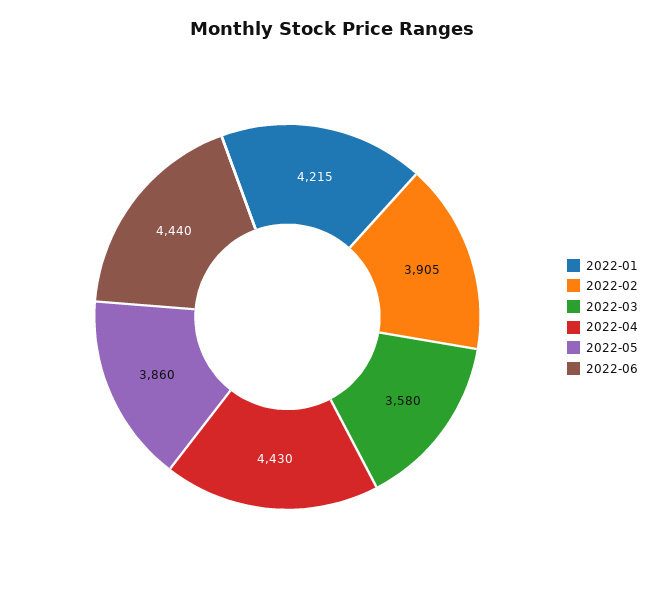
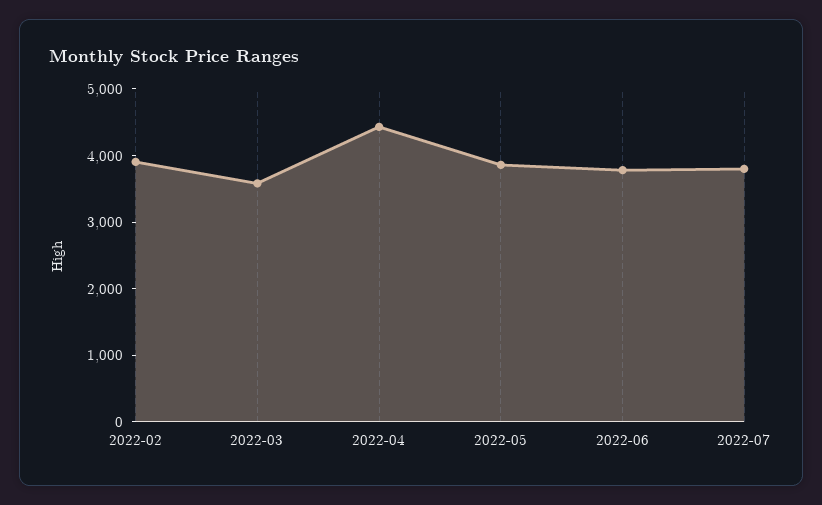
2022-01: 4215 -> none
2022-06: 4440 -> 3800
2022-07: none -> 3800

